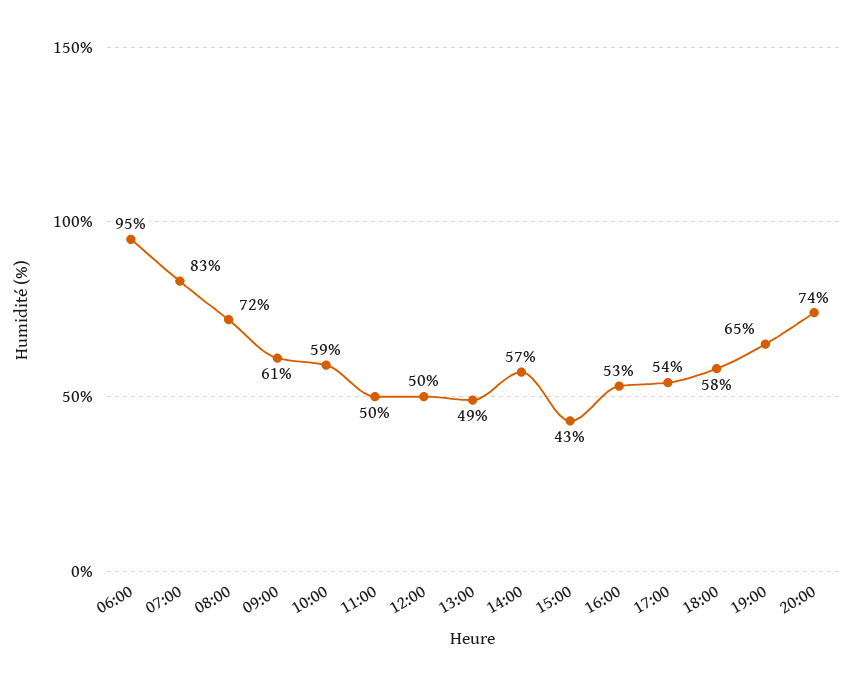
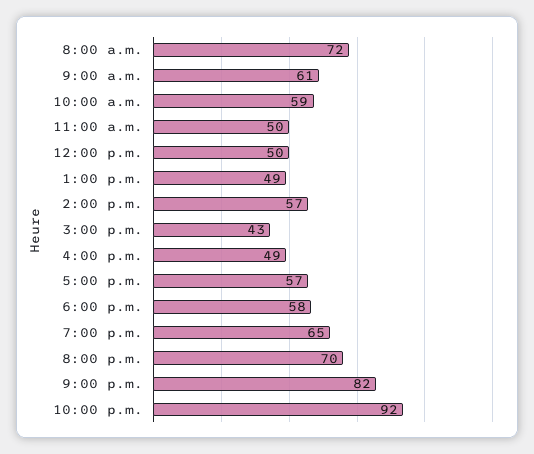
06:00: 95 -> none
07:00: 83 -> none
16:00: 53 -> 49
17:00: 54 -> 57
20:00: 74 -> 70
9:00 p.m.: none -> 82
10:00 p.m.: none -> 92

